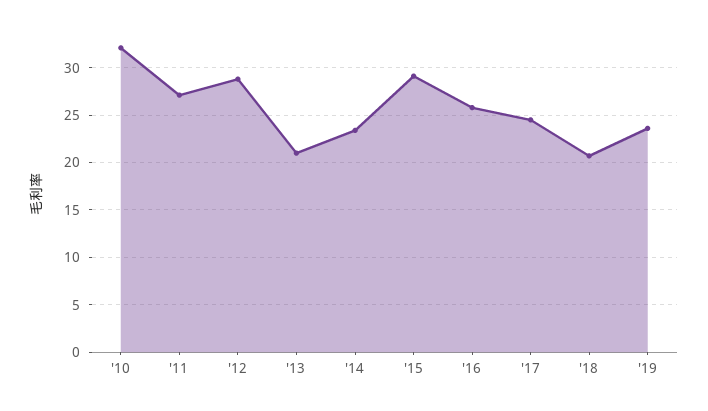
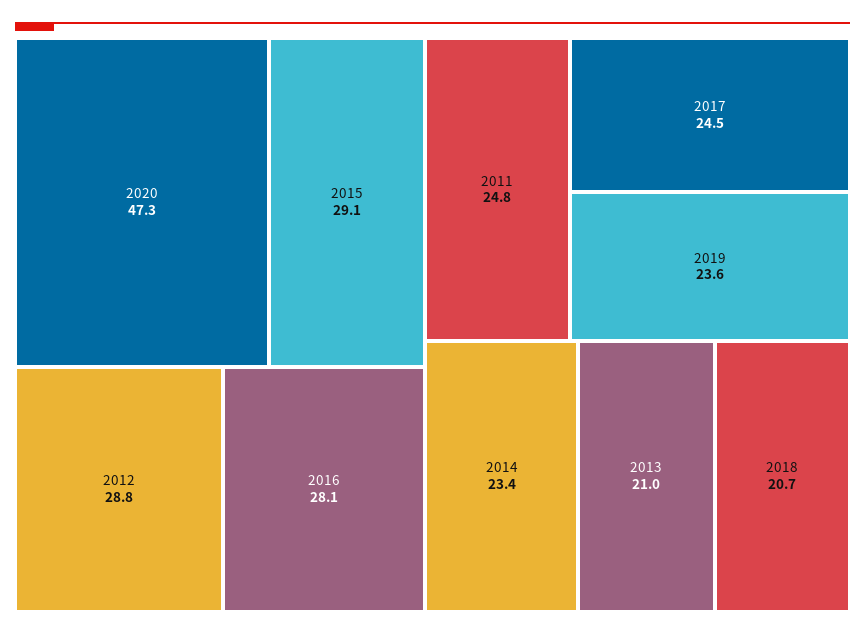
'10: 32 -> none
'11: 27 -> 24.8
'16: 26 -> 28.1
2020: none -> 47.3

